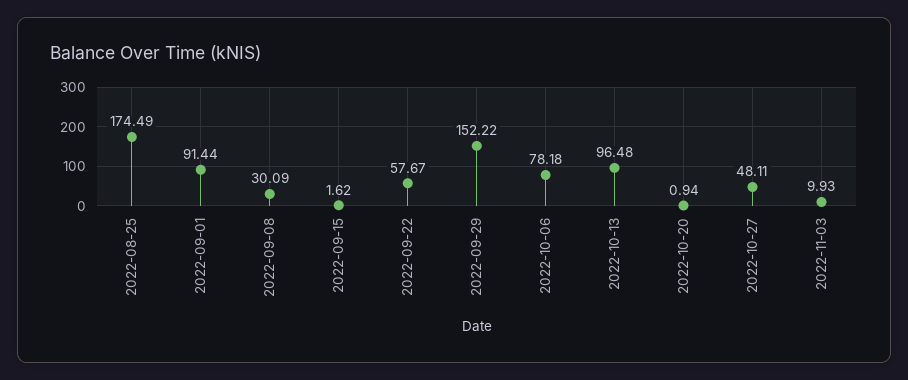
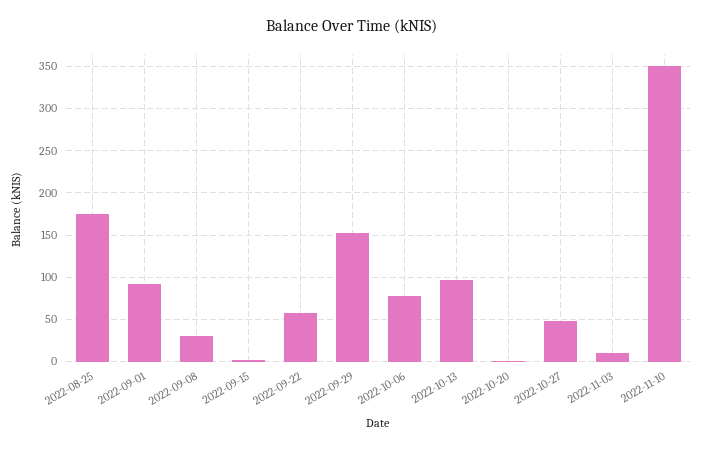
2022-11-10: none -> 350

